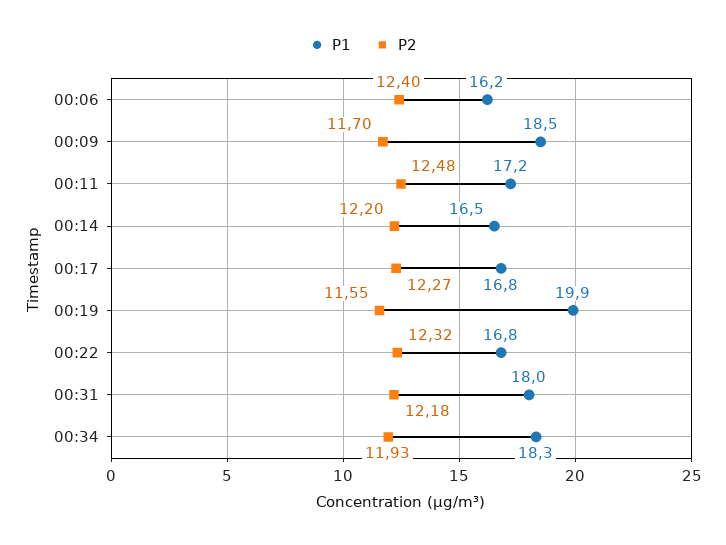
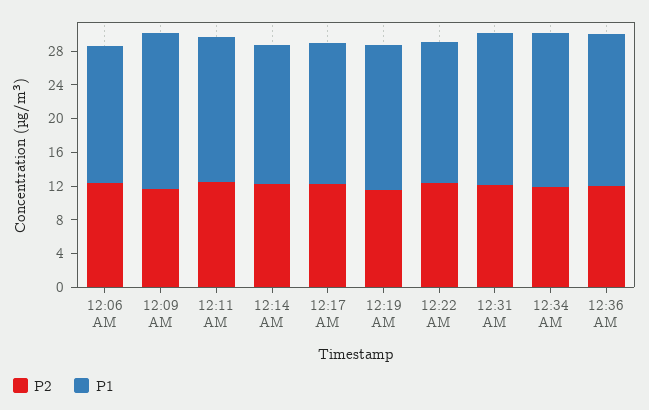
P1, 00:19: 19.9 -> 17
P2, 12:36 AM: none -> 12
P1, 12:36 AM: none -> 18

